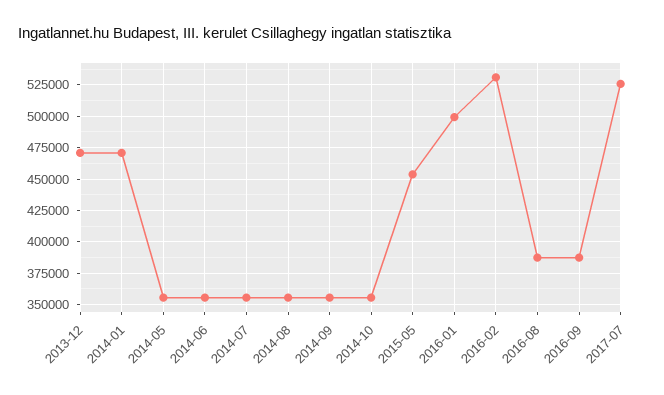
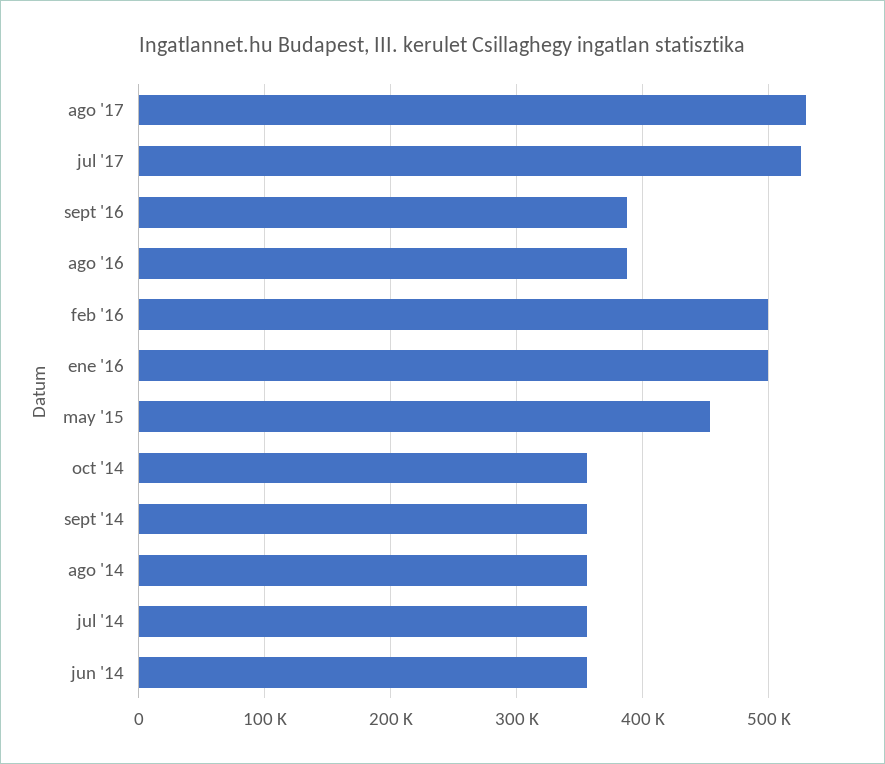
2013-12: 470000 -> none
2014-01: 470000 -> none
2014-05: 355000 -> none
2016-02: 530000 -> 500000
ago '17: none -> 530000

